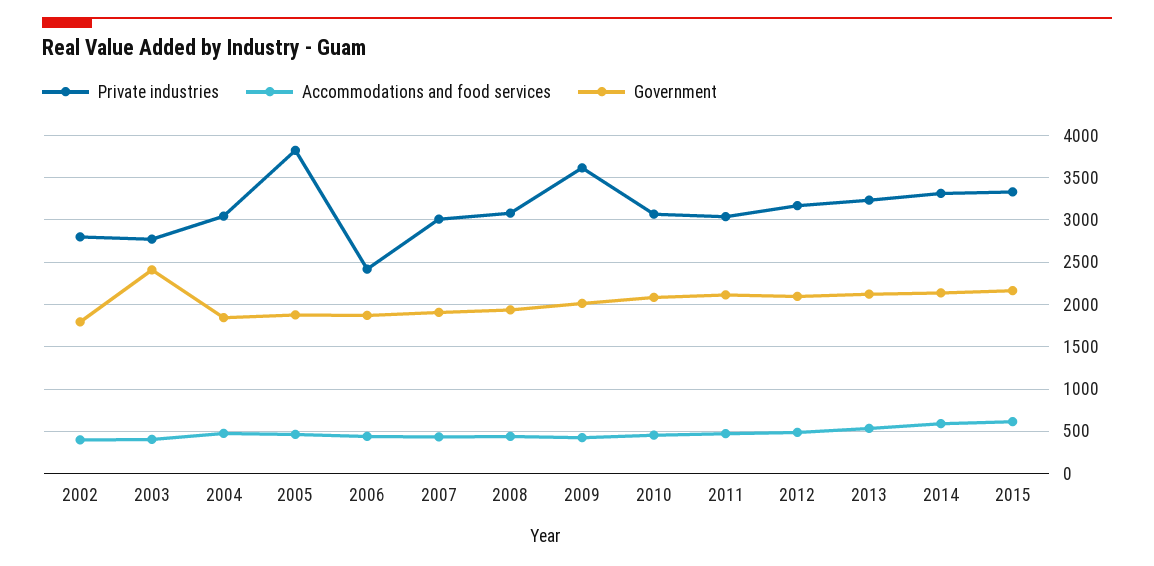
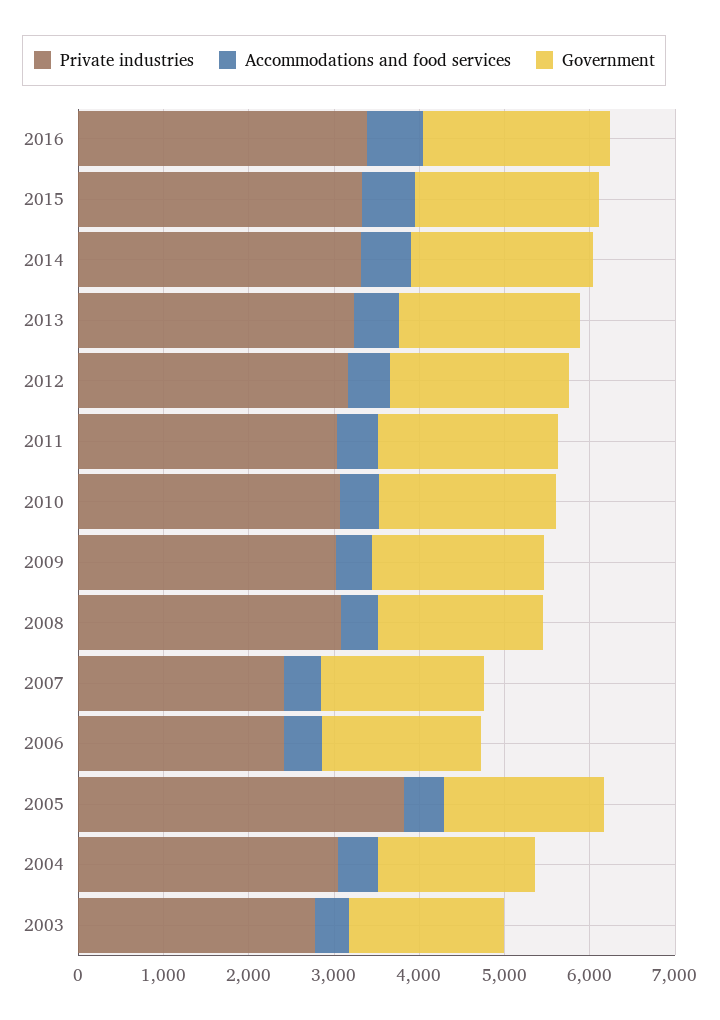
Private industries, 2002: 2800 -> none
Accommodations and food services, 2002: 400 -> none
Government, 2002: 1800 -> none
Government, 2003: 2400 -> 1800
Private industries, 2007: 3000 -> 2400
Private industries, 2009: 3600 -> 3000
Private industries, 2016: none -> 3400
Accommodations and food services, 2016: none -> 600
Government, 2016: none -> 2200

